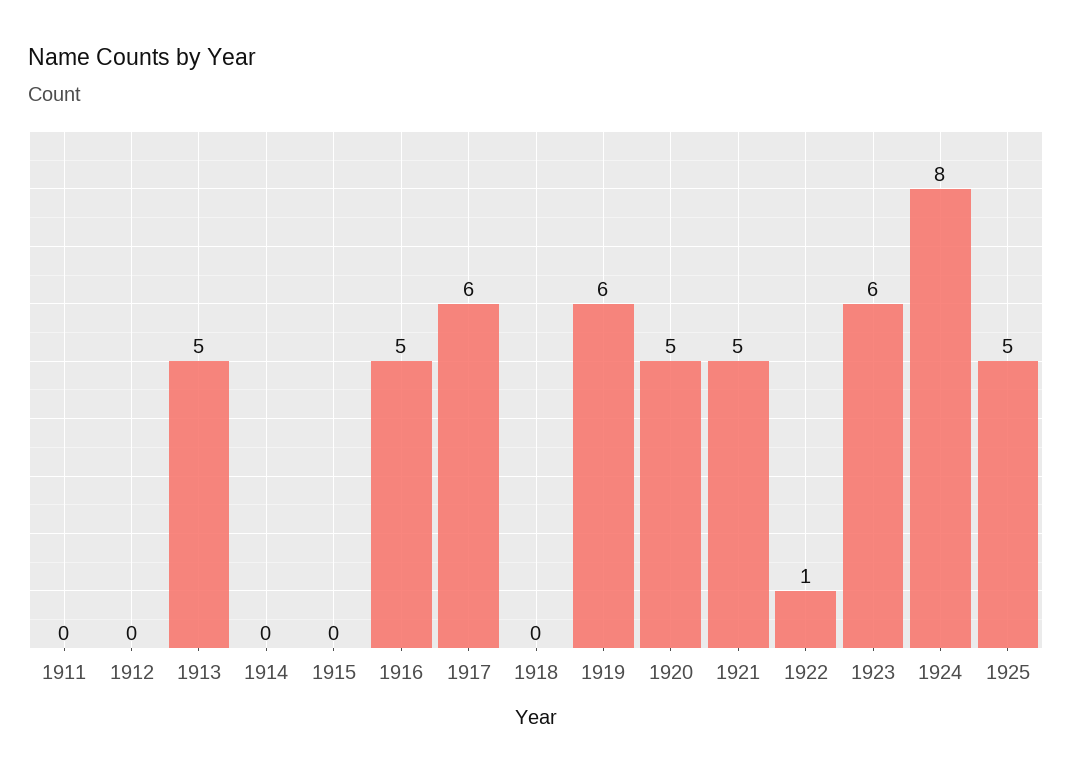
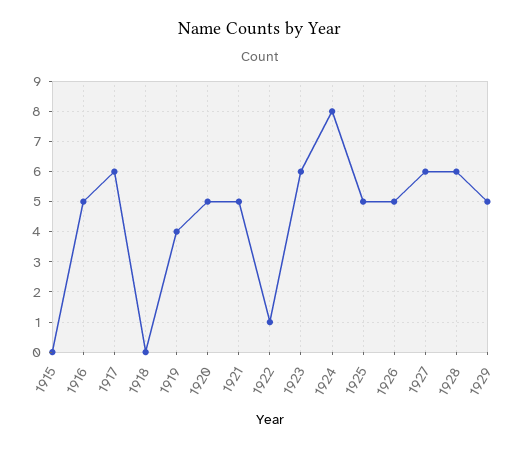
1911: 0 -> none
1912: 0 -> none
1913: 5 -> none
1914: 0 -> none
1919: 6 -> 4
1926: none -> 5
1927: none -> 6
1928: none -> 6
1929: none -> 5

